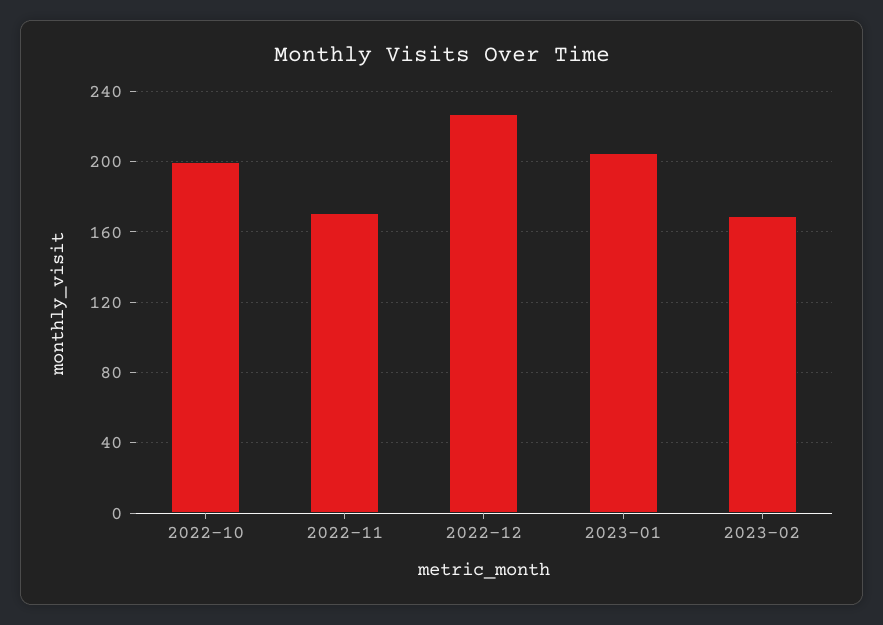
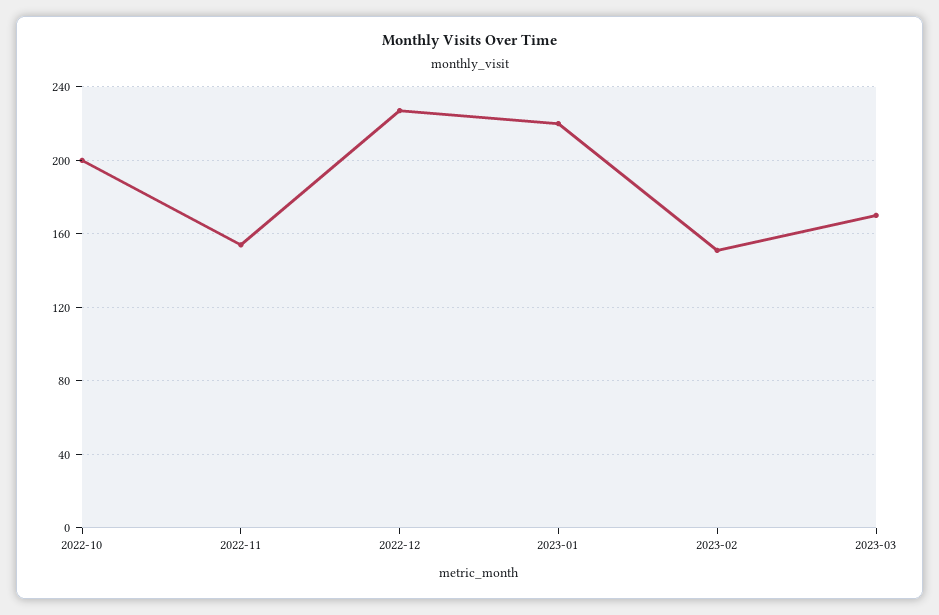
2022-11: 170 -> 155
2023-01: 205 -> 220
2023-02: 170 -> 150
2023-03: none -> 170

